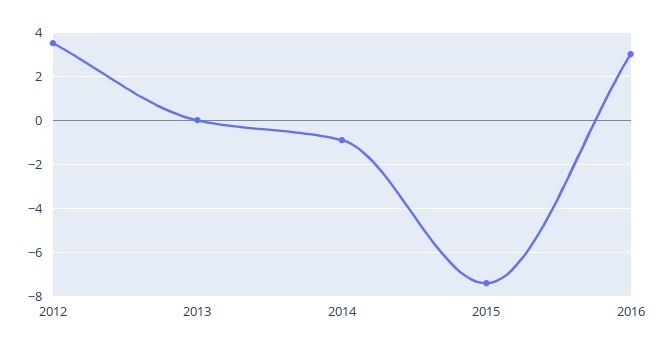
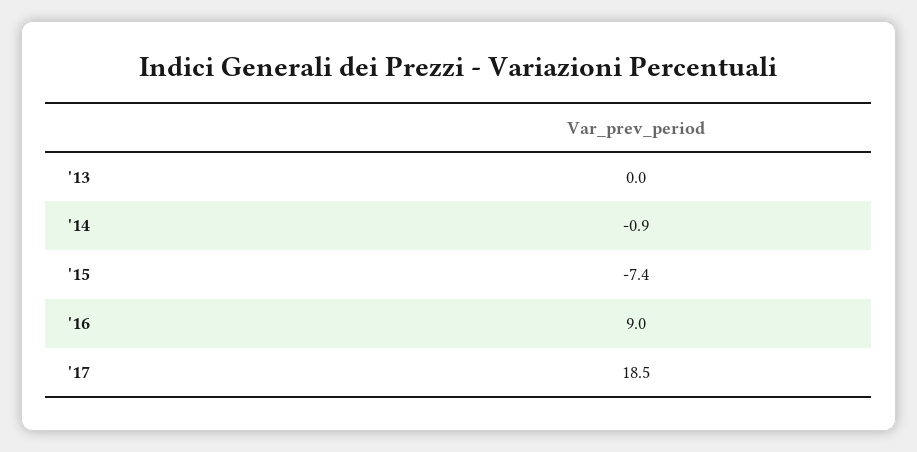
2012: 3.5 -> none
2016: 3 -> 9
'17: none -> 18.5

